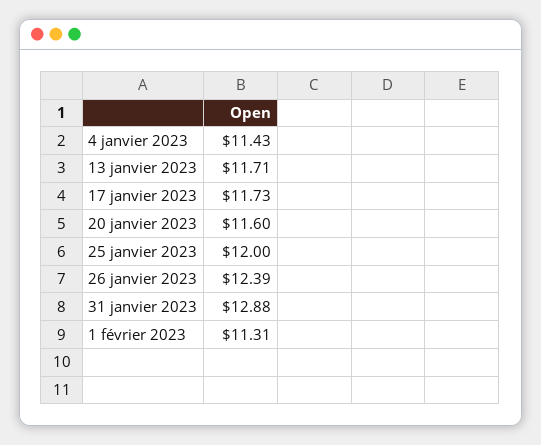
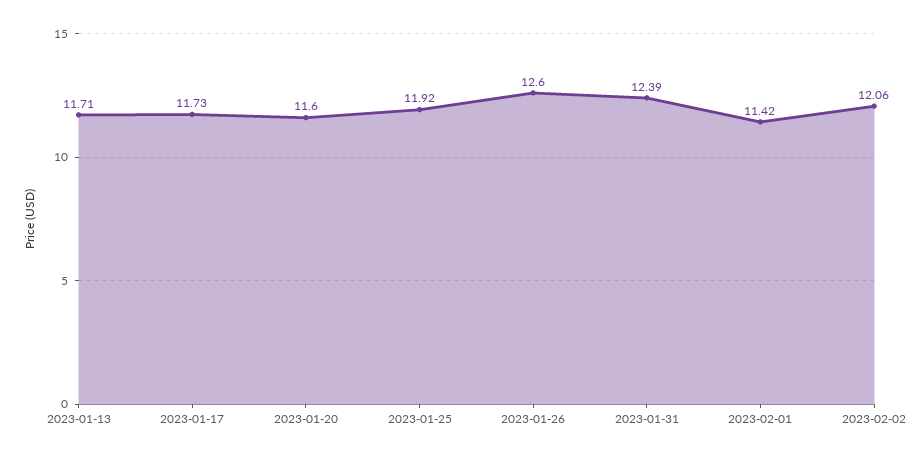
4 janvier 2023: 11.43 -> none
25 janvier 2023: 12 -> 11.92
26 janvier 2023: 12.39 -> 12.6
31 janvier 2023: 12.88 -> 12.39
1 février 2023: 11.31 -> 11.42
2023-02-02: none -> 12.06

